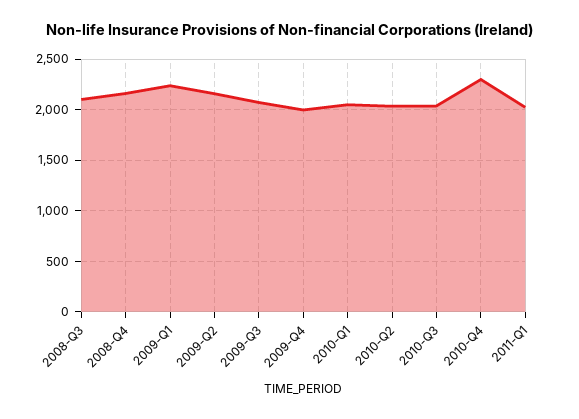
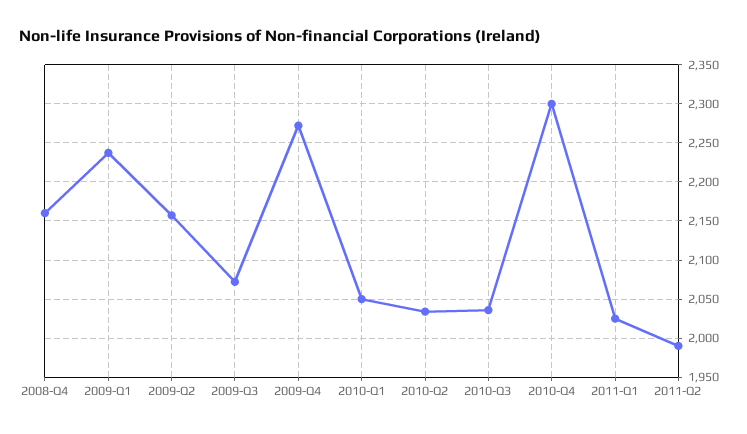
2008-Q3: 2100 -> none
2009-Q4: 2000 -> 2270
2011-Q2: none -> 1990

